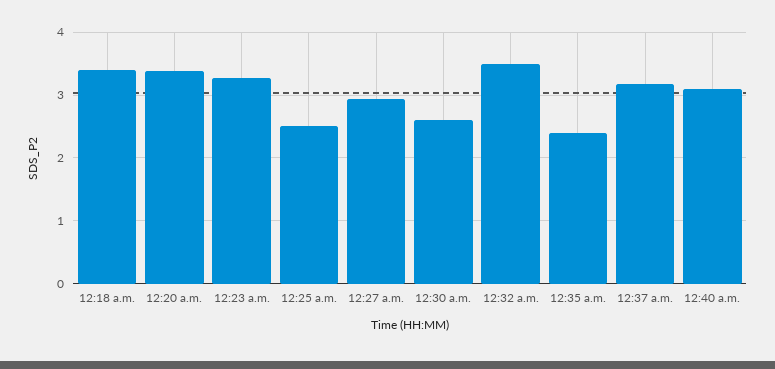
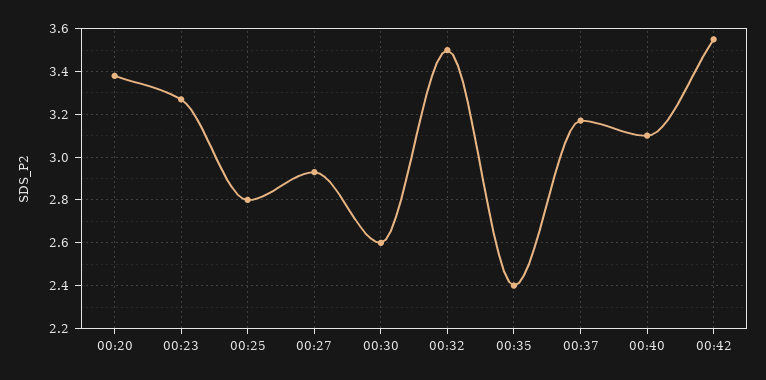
12:18 a.m.: 3.4 -> none
12:25 a.m.: 2.5 -> 2.8
00:42: none -> 3.55

